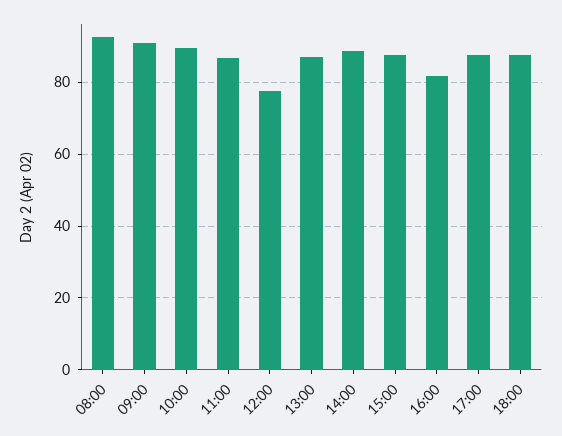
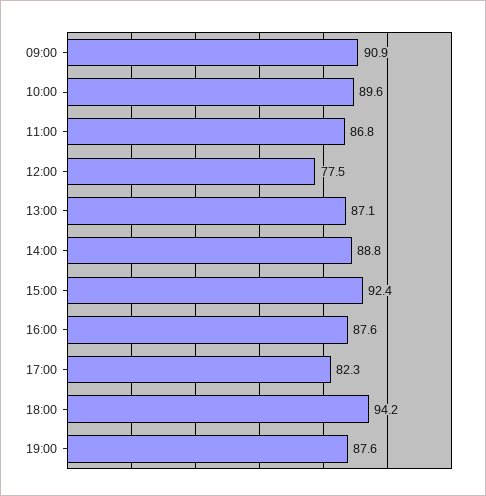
08:00: 92 -> none
15:00: 88 -> 92.4
16:00: 82 -> 87.6
17:00: 88 -> 82.3
18:00: 88 -> 94.2
19:00: none -> 87.6

